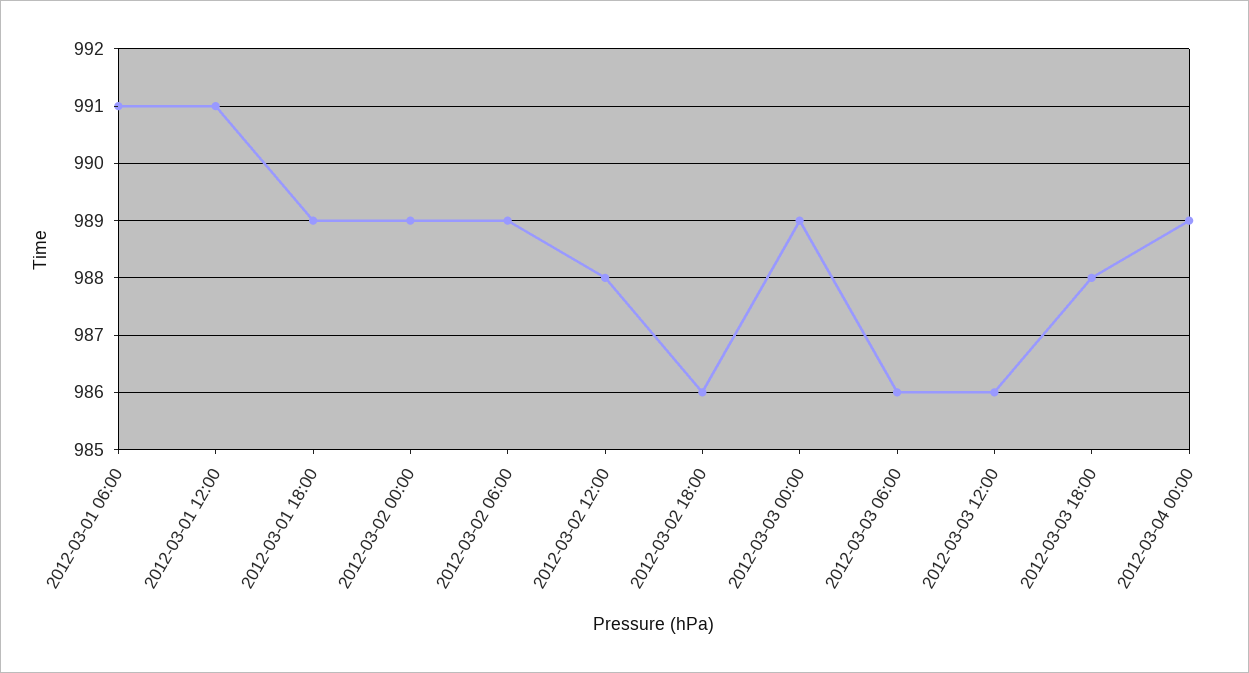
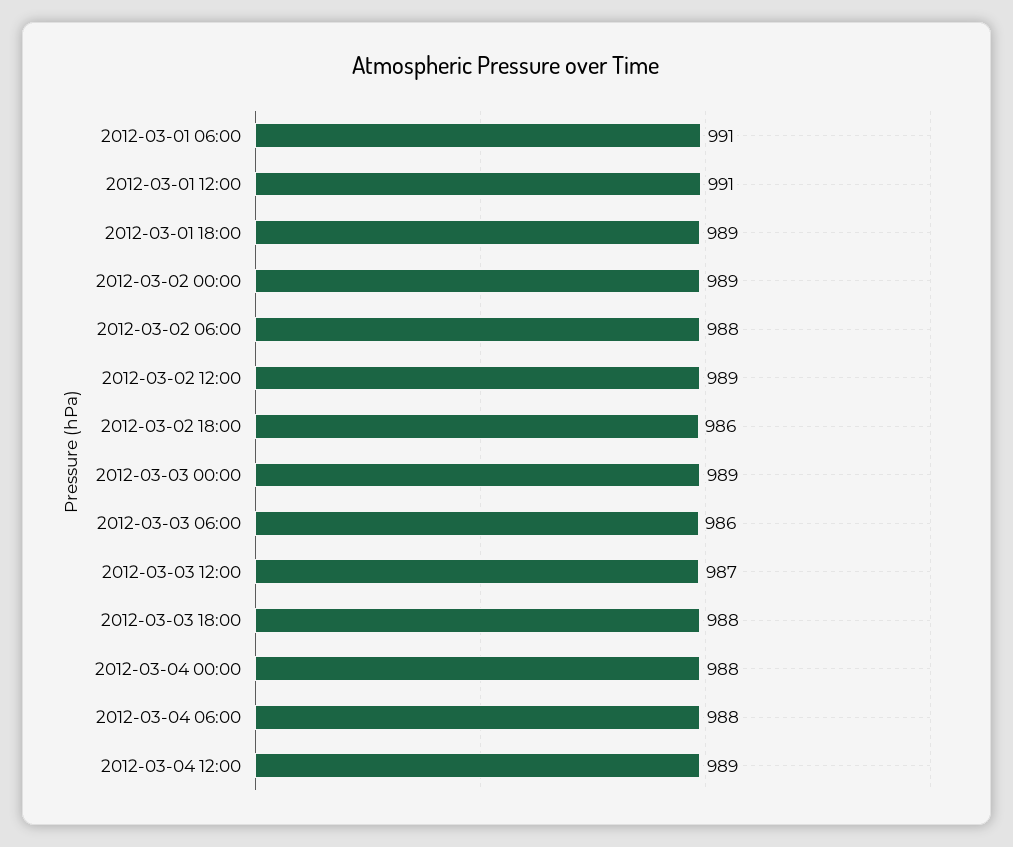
2012-03-02 06:00: 989 -> 988
2012-03-02 12:00: 988 -> 989
2012-03-03 12:00: 986 -> 987
2012-03-04 00:00: 989 -> 988
2012-03-04 06:00: none -> 988
2012-03-04 12:00: none -> 989

